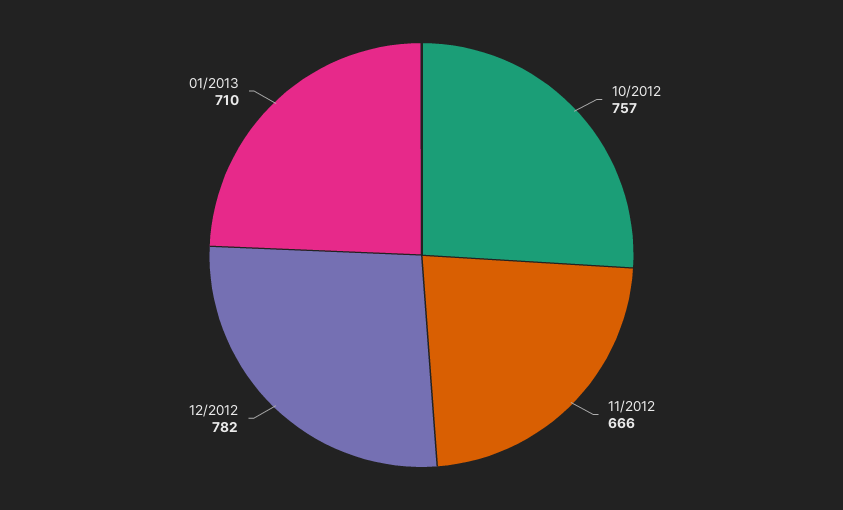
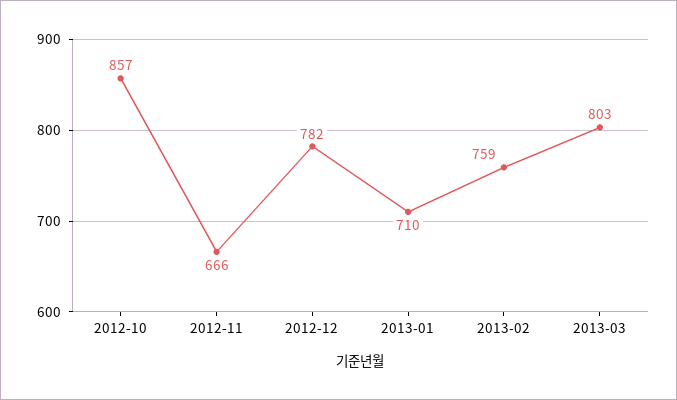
10/2012: 757 -> 857
2013-02: none -> 759
2013-03: none -> 803

